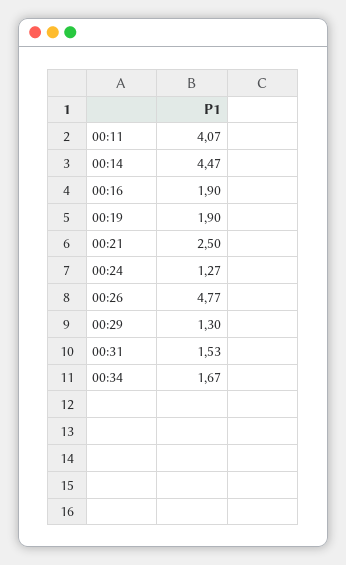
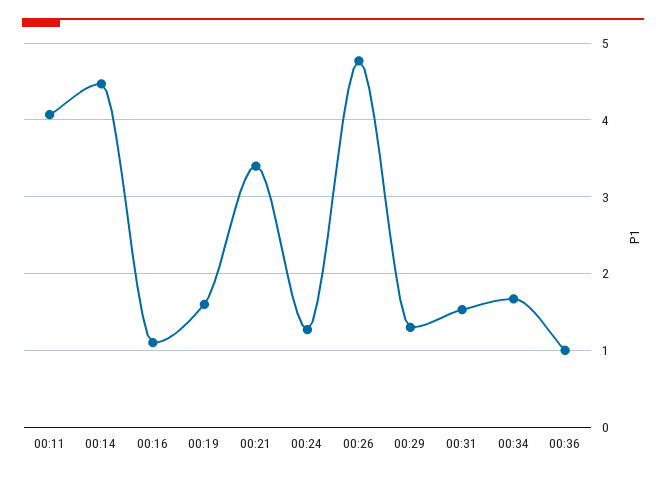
00:16: 1.9 -> 1.1
00:19: 1.9 -> 1.6
00:21: 2.5 -> 3.4
00:36: none -> 1

